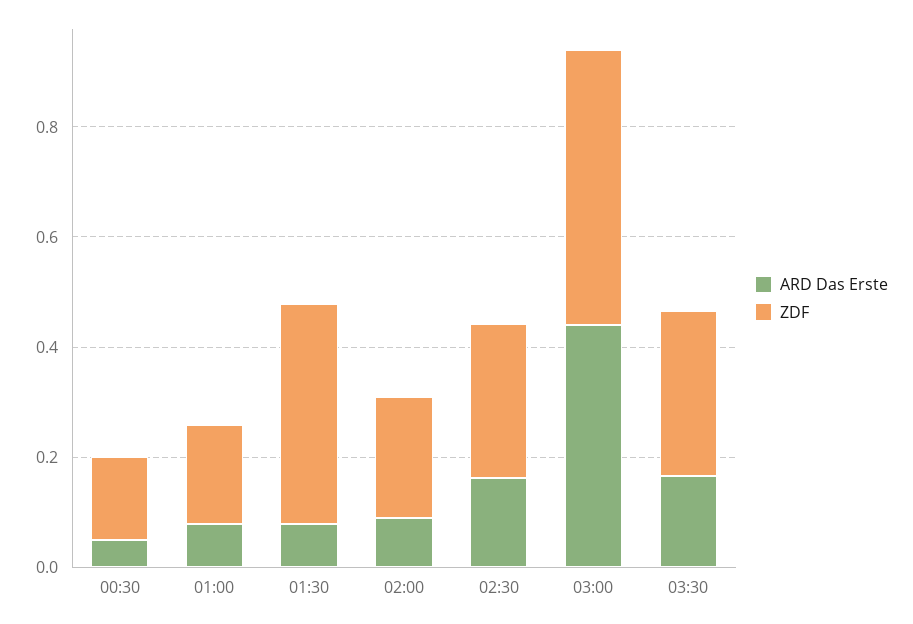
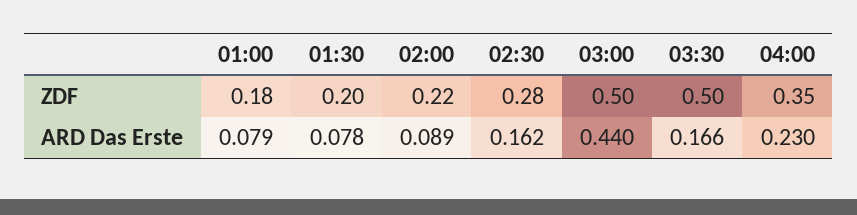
ARD Das Erste, 00:30: 0.05 -> none
ZDF, 00:30: 0.15 -> none
ZDF, 01:30: 0.4 -> 0.2
ZDF, 03:30: 0.3 -> 0.5
ZDF, 04:00: none -> 0.35
ARD Das Erste, 04:00: none -> 0.23

